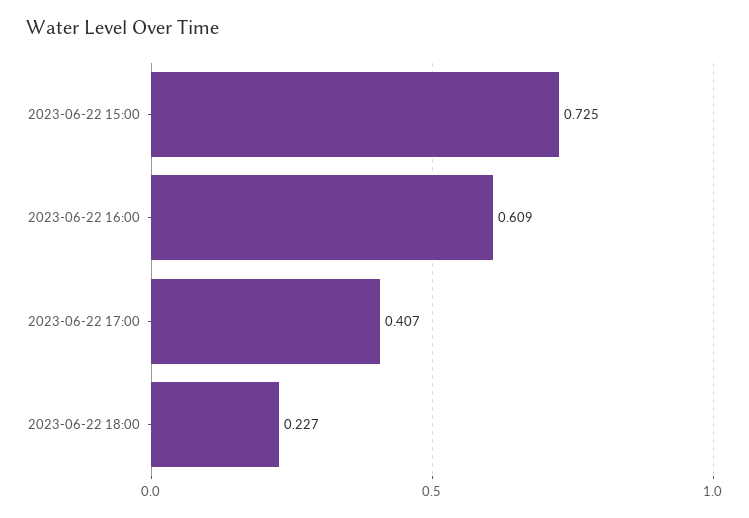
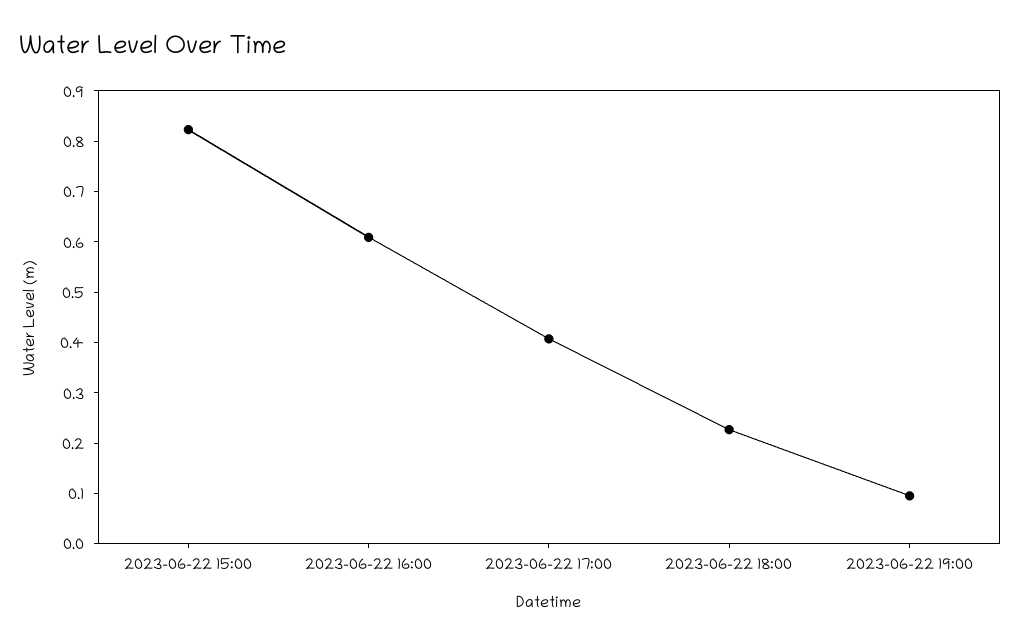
2023-06-22 15:00: 0.725 -> 0.82
2023-06-22 19:00: none -> 0.1

